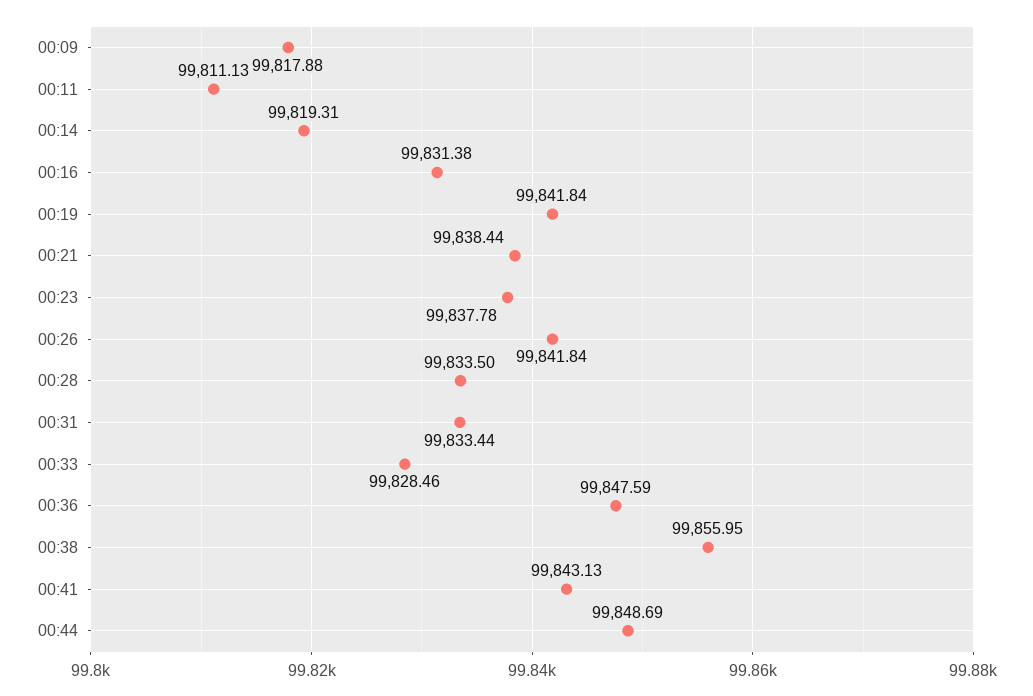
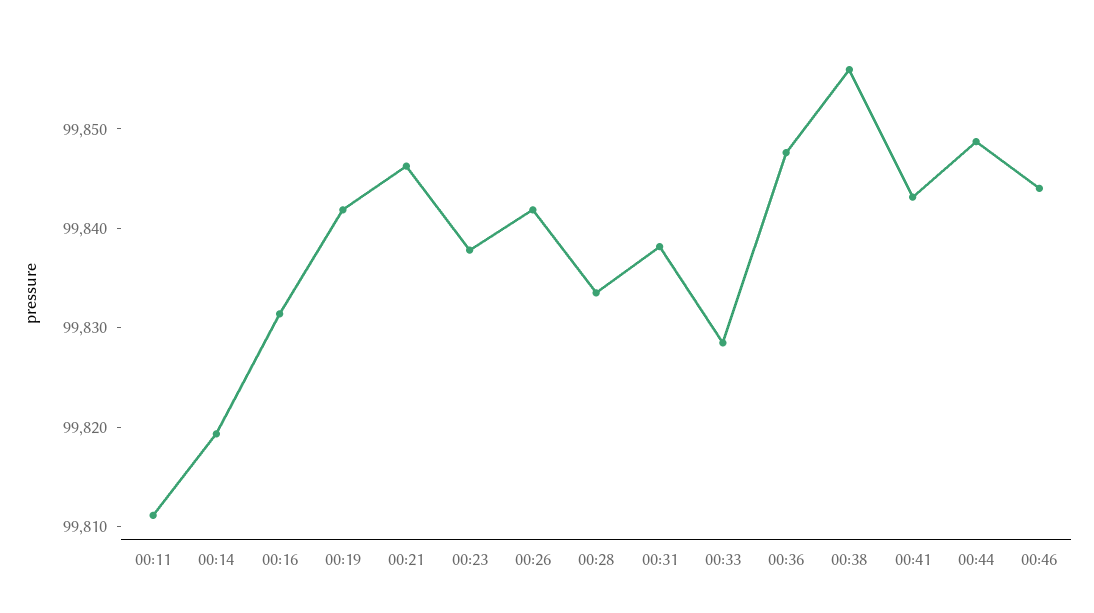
00:09: 99817.88 -> none
00:21: 99838.44 -> 99846
00:31: 99833.44 -> 99838
00:46: none -> 99844

